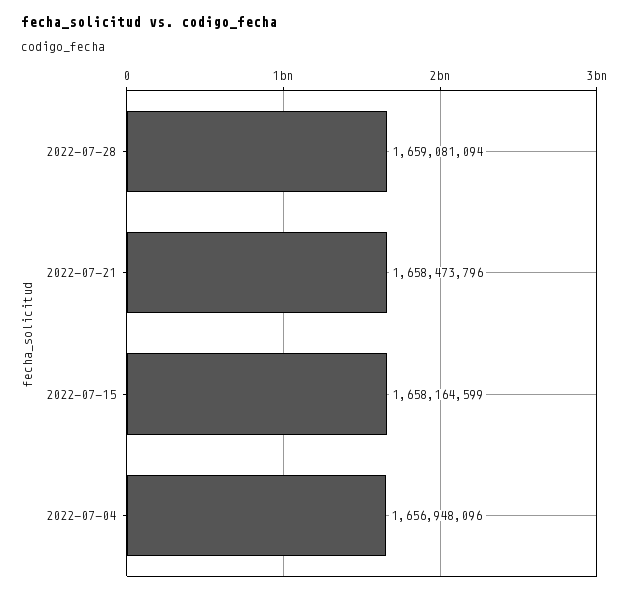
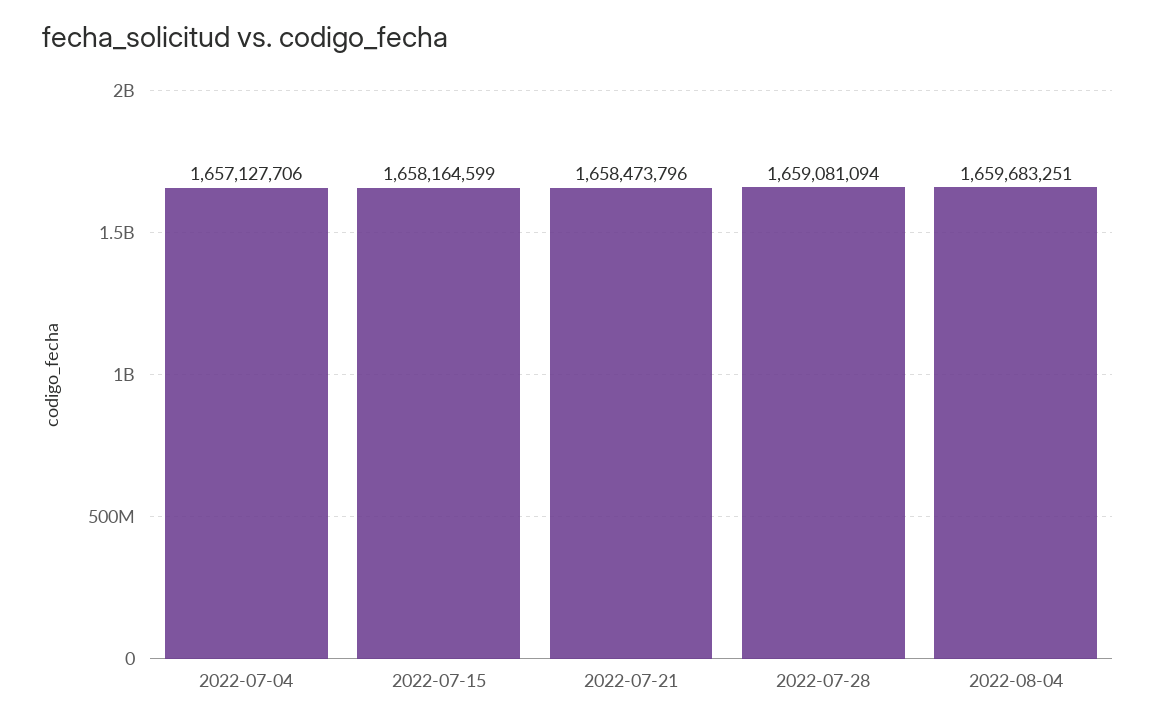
2022-07-04: 1656948096 -> 1657127706
2022-08-04: none -> 1659683251

